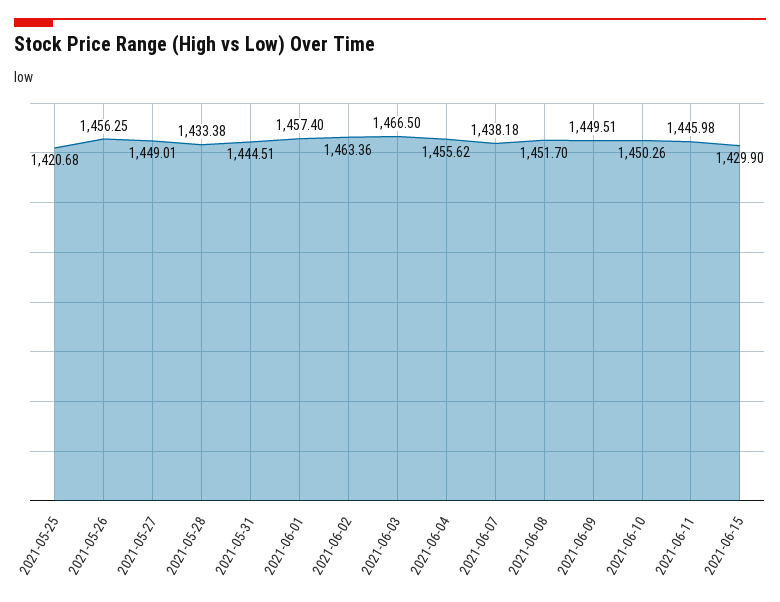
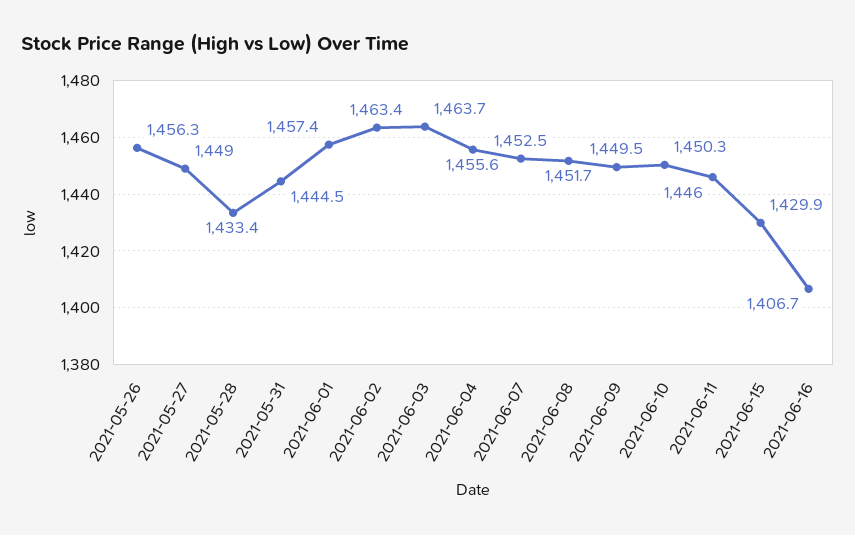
2021-05-25: 1420.68 -> none
2021-06-03: 1466.5 -> 1463.7
2021-06-07: 1438.18 -> 1452.5
2021-06-16: none -> 1406.7

